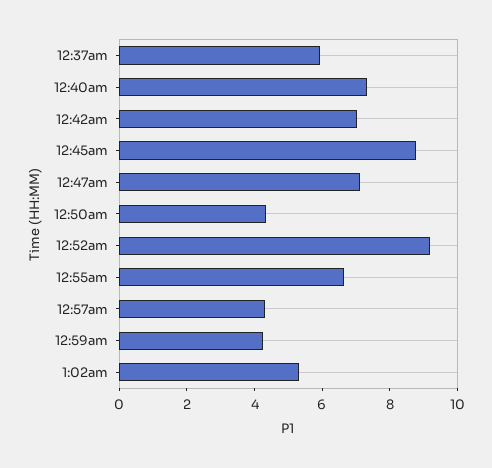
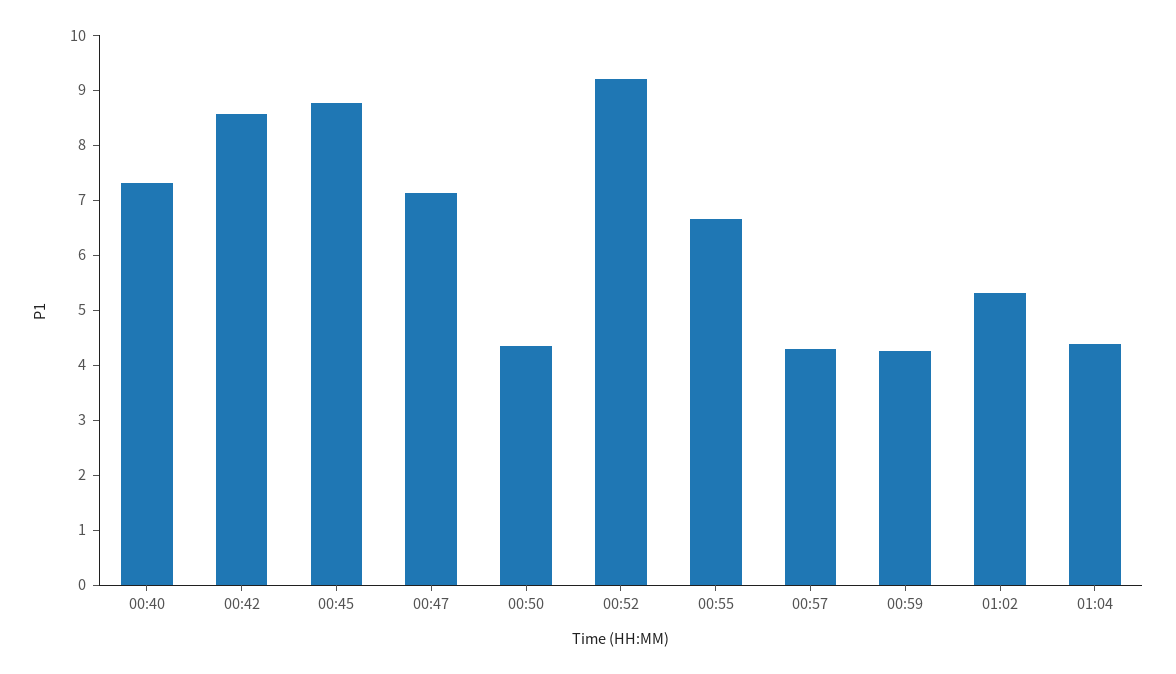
12:37am: 6 -> none
12:42am: 7 -> 8.6
01:04: none -> 4.4

